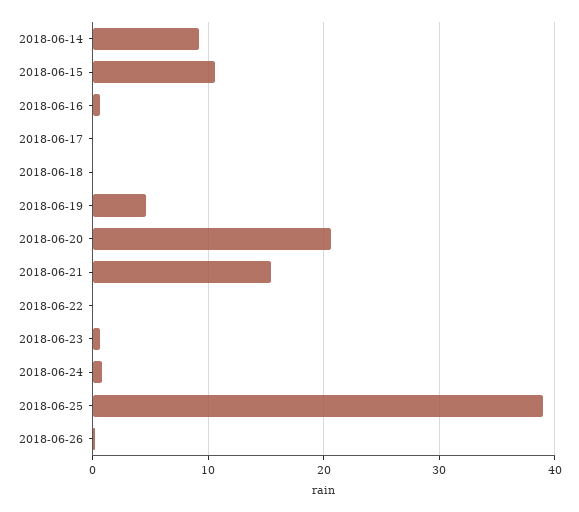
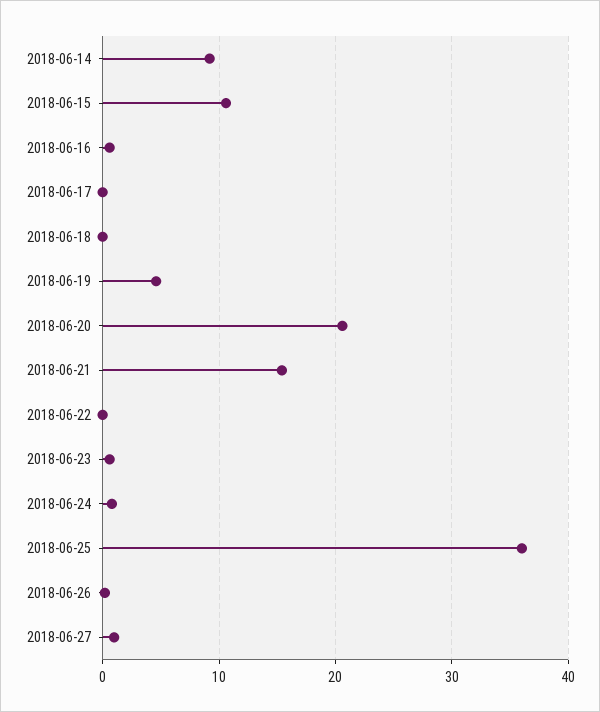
2018-06-25: 39 -> 36
2018-06-27: none -> 1

